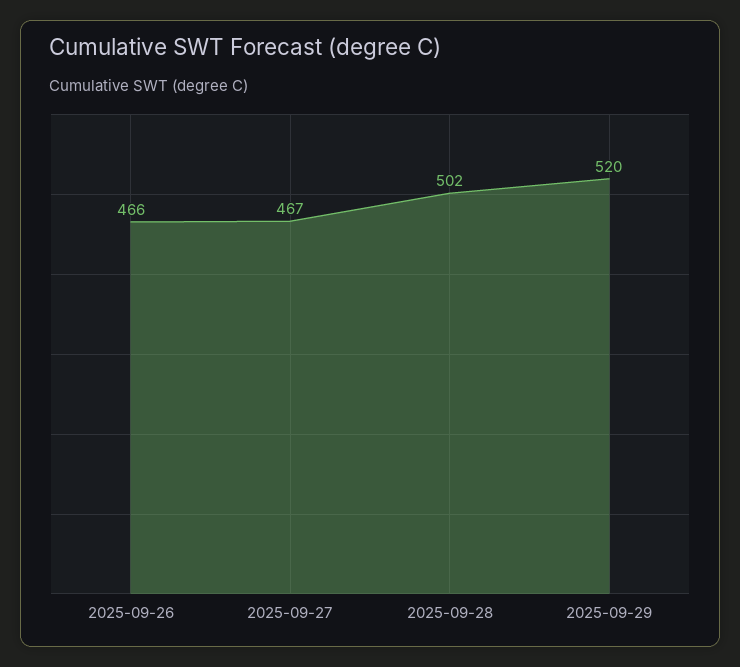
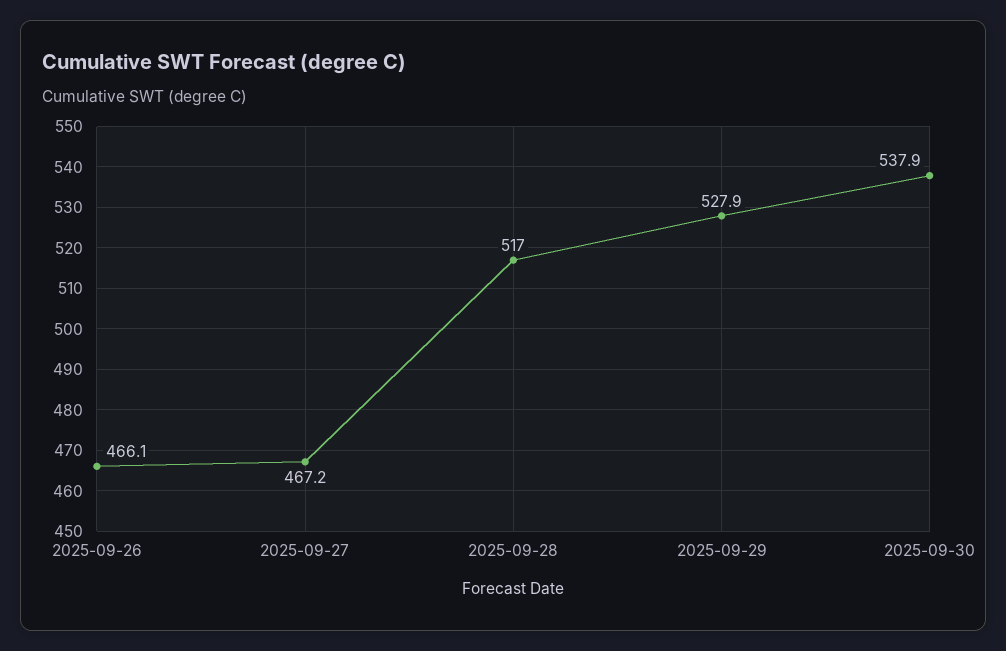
2025-09-28: 502 -> 517
2025-09-29: 520 -> 527.9
2025-09-30: none -> 537.9

